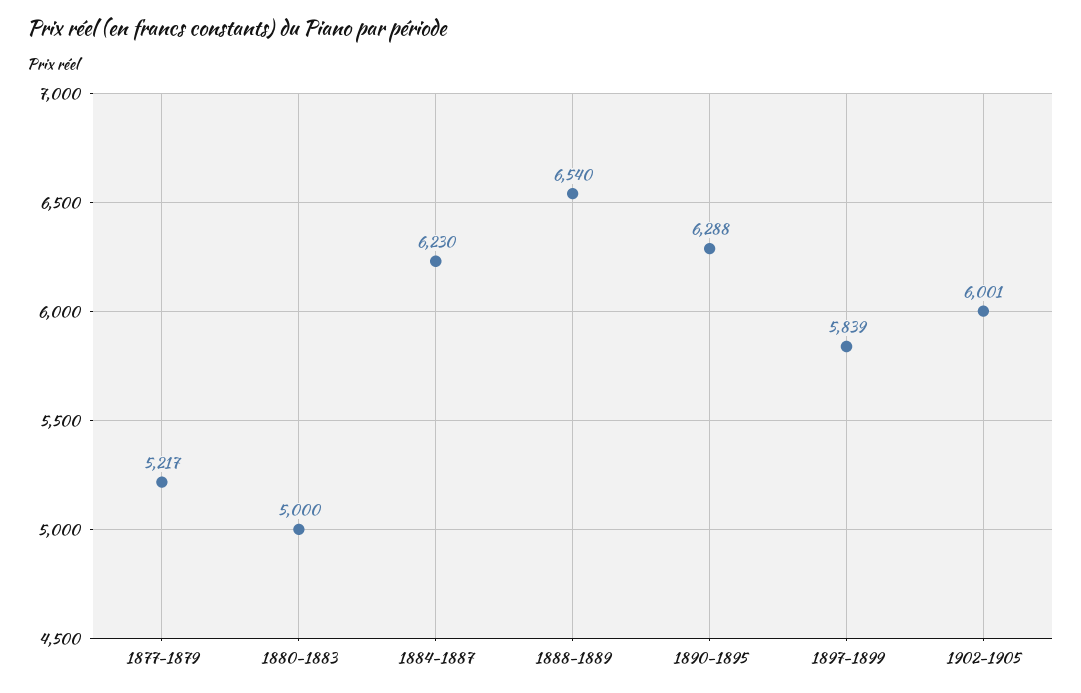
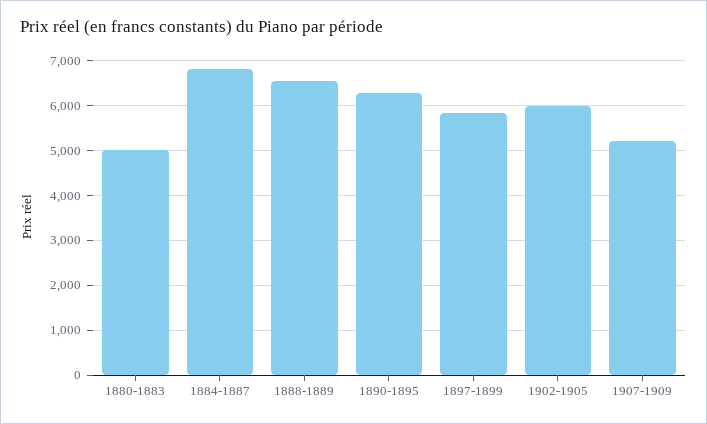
1877-1879: 5217 -> none
1884-1887: 6230 -> 6800
1907-1909: none -> 5200

